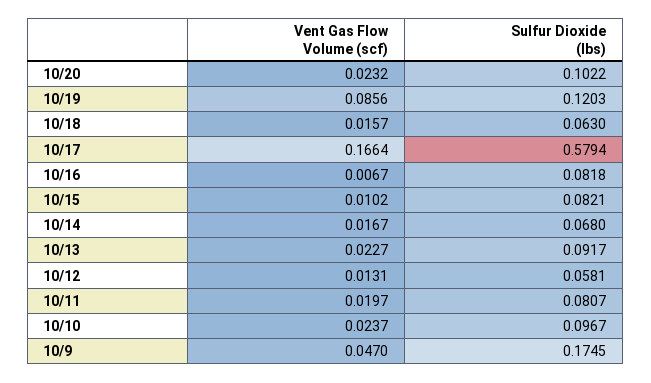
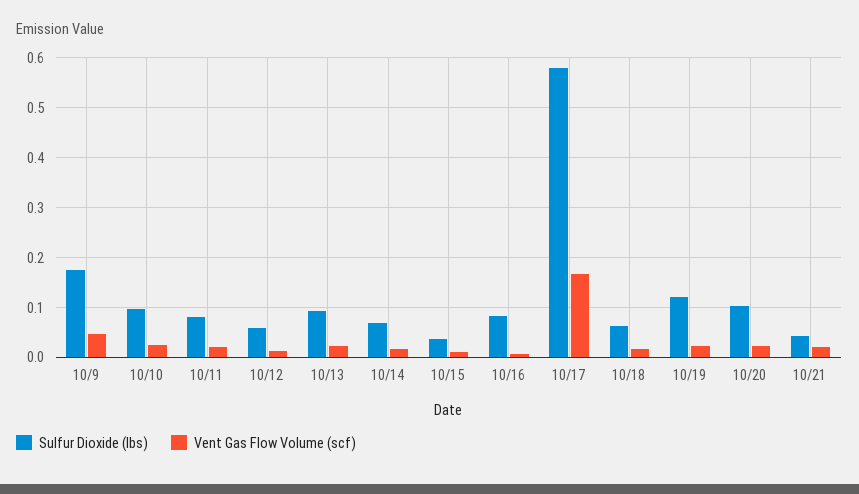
Vent Gas Flow Volume (scf), 10/19: 0.0856 -> 0.02
Sulfur Dioxide (lbs), 10/15: 0.0821 -> 0.04
Sulfur Dioxide (lbs), 10/21: none -> 0.04
Vent Gas Flow Volume (scf), 10/21: none -> 0.02

